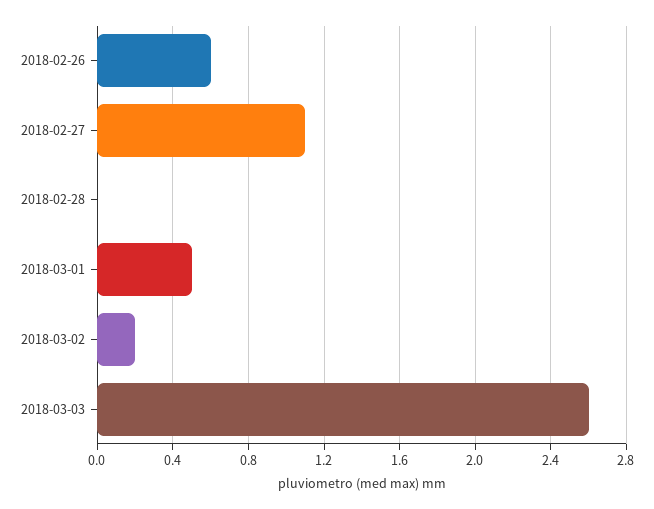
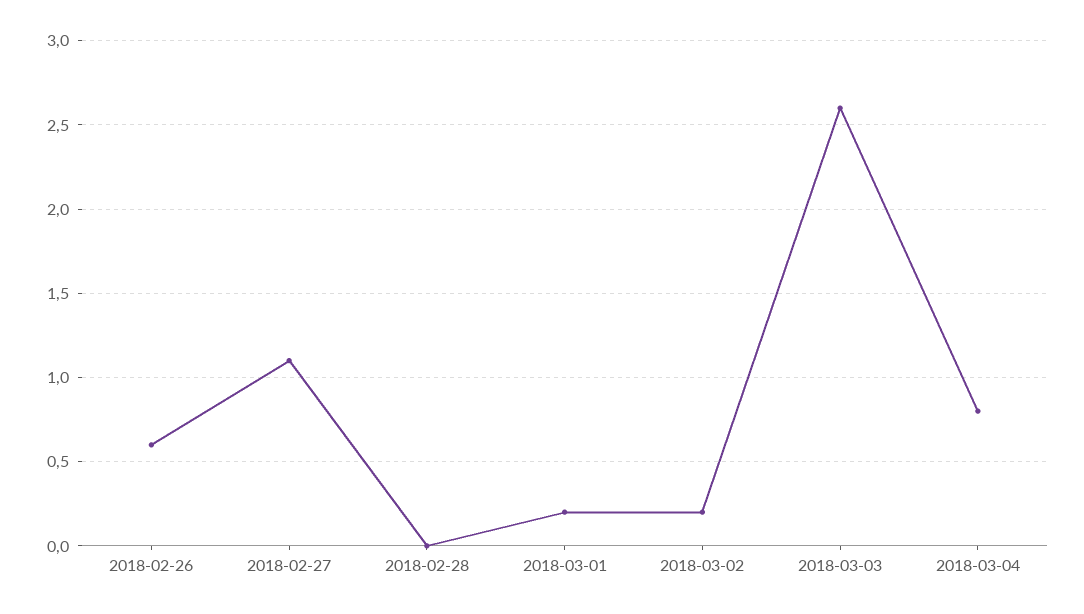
2018-03-01: 0.5 -> 0.2
2018-03-04: none -> 0.8

